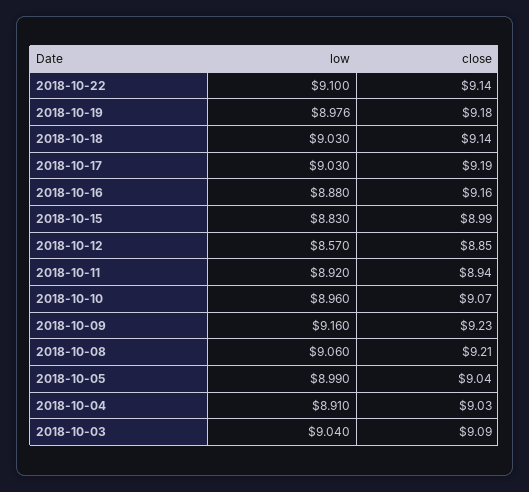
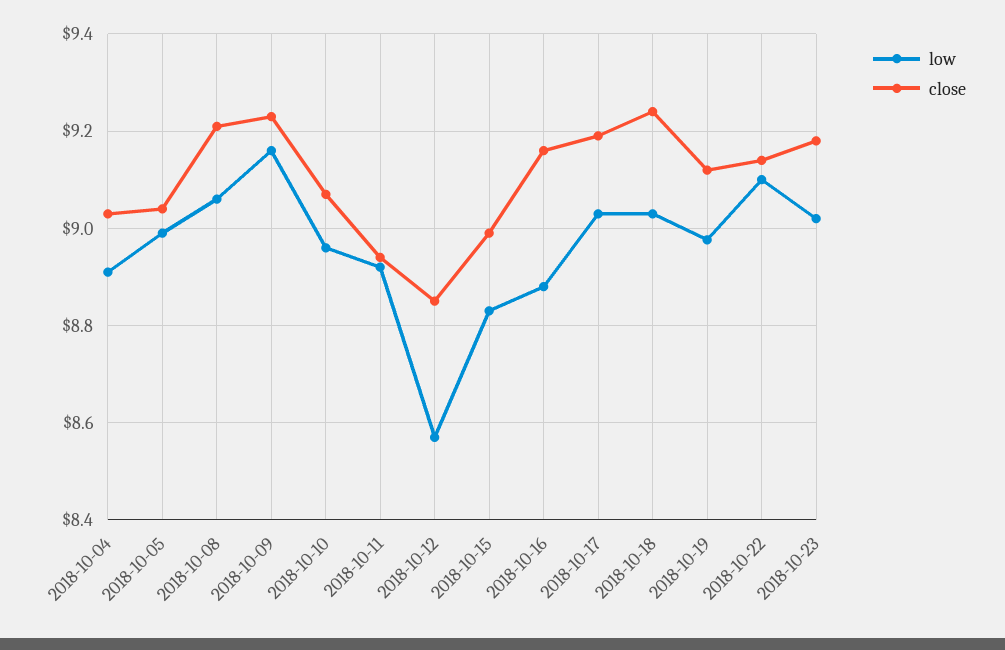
close, 2018-10-19: 9.18 -> 9.12
close, 2018-10-18: 9.14 -> 9.24
low, 2018-10-03: 9.04 -> none
close, 2018-10-03: 9.09 -> none
low, 2018-10-23: none -> 9.02
close, 2018-10-23: none -> 9.18

